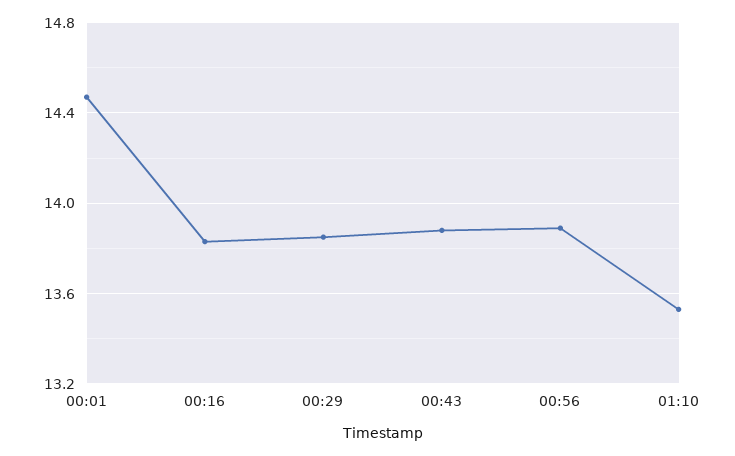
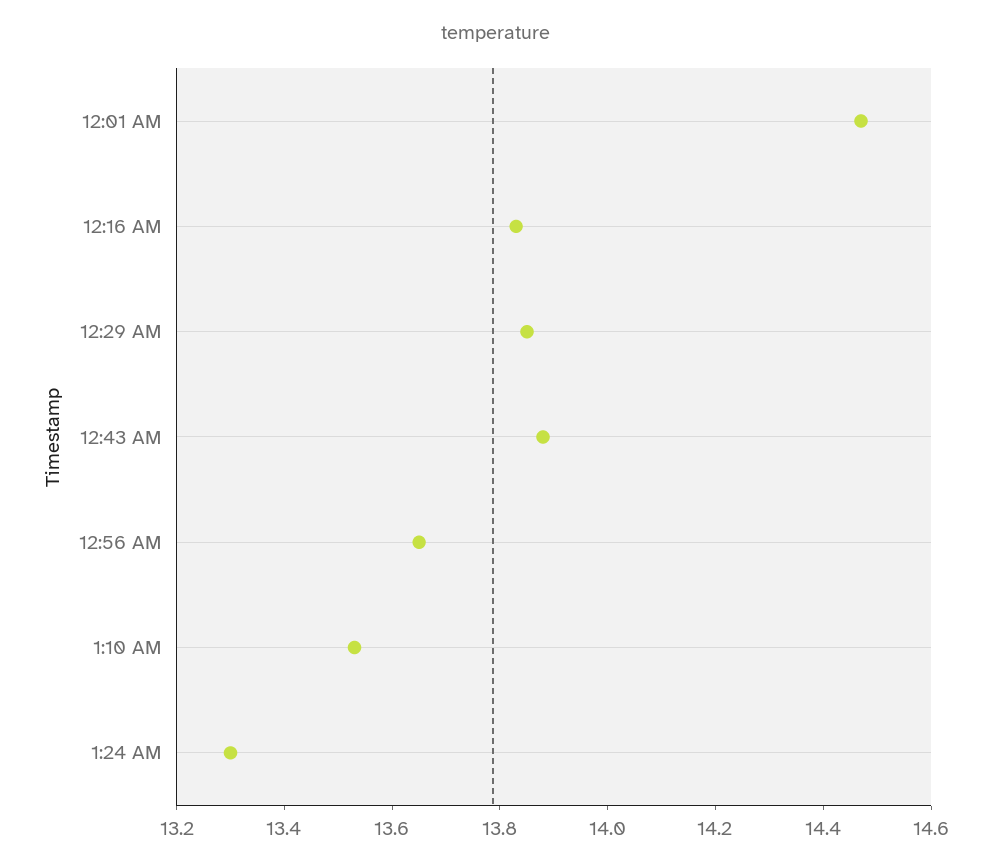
00:56: 13.9 -> 13.65
1:24 AM: none -> 13.3

